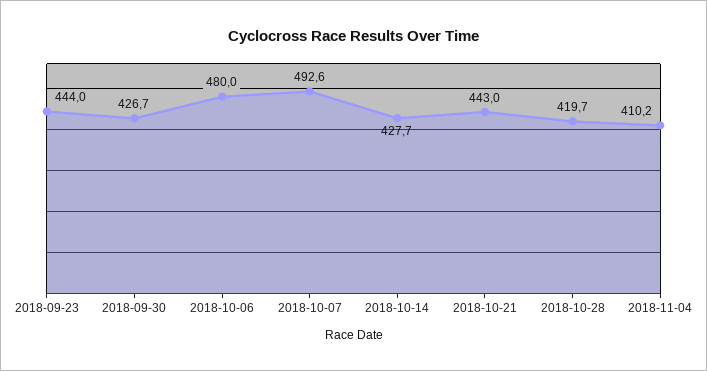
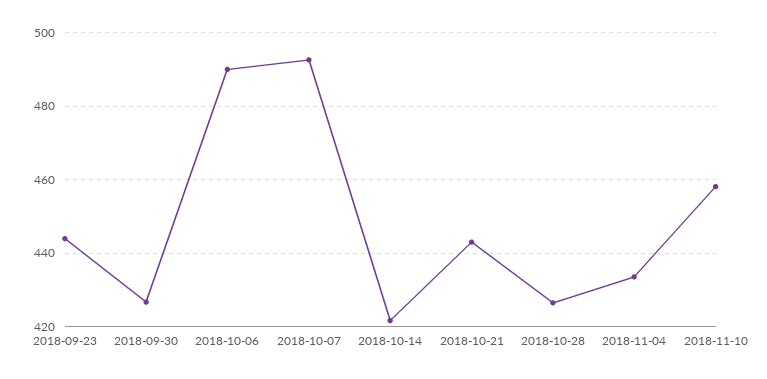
2018-10-06: 480 -> 490
2018-10-14: 427.7 -> 422
2018-10-28: 419.7 -> 426
2018-11-04: 410.2 -> 434
2018-11-10: none -> 458

